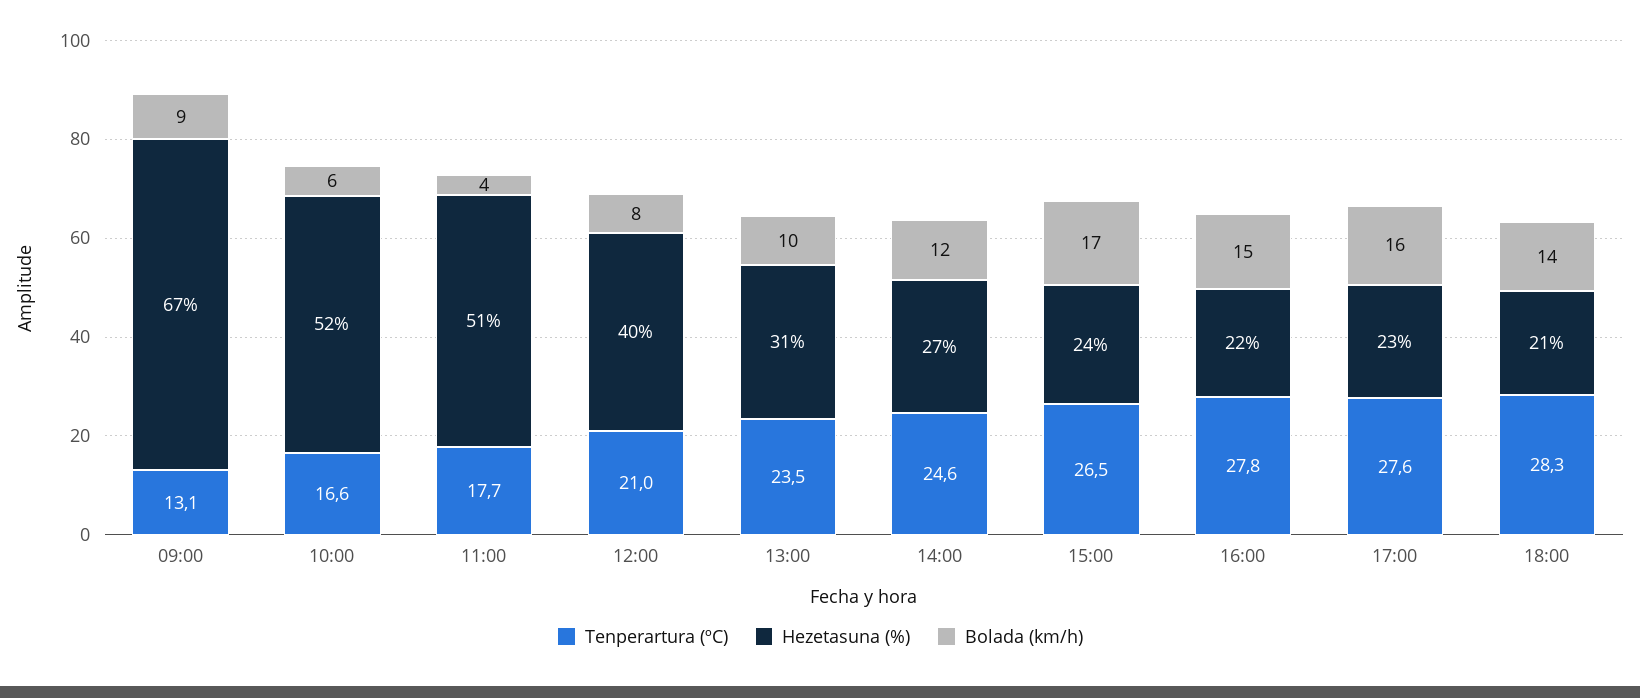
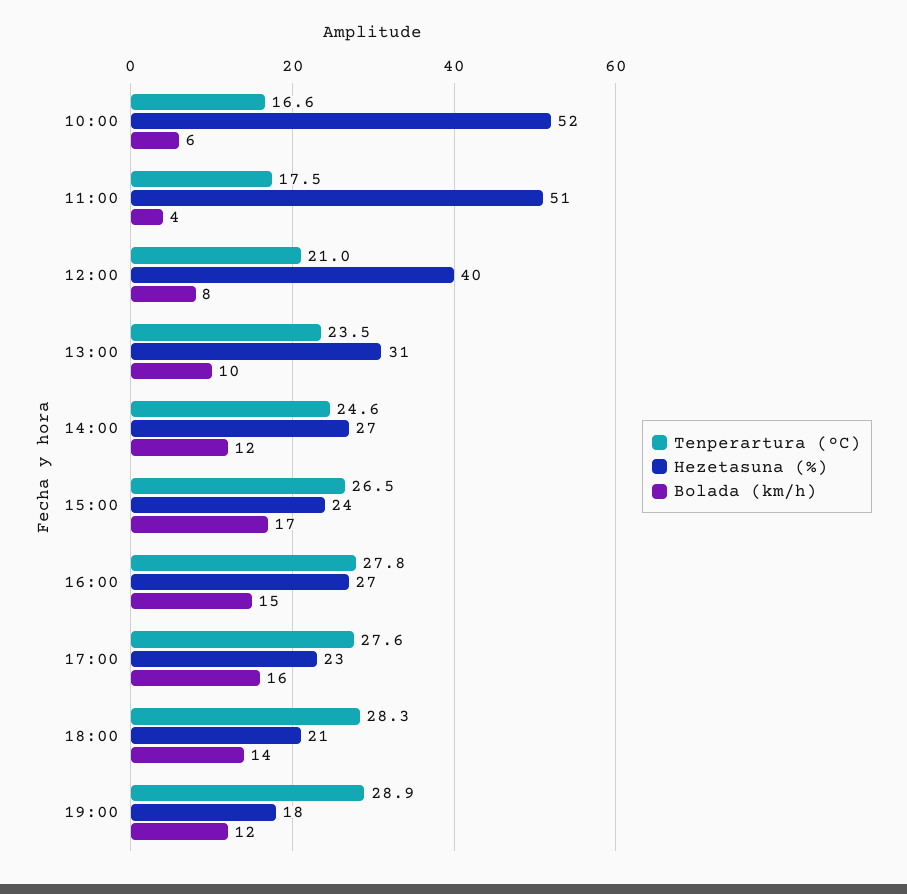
Tenperartura (ºC), 09:00: 13.1 -> none
Hezetasuna (%), 09:00: 67 -> none
Bolada (km/h), 09:00: 9 -> none
Tenperartura (ºC), 11:00: 17.7 -> 17.5
Hezetasuna (%), 16:00: 22 -> 27
Tenperartura (ºC), 19:00: none -> 28.9
Hezetasuna (%), 19:00: none -> 18
Bolada (km/h), 19:00: none -> 12

